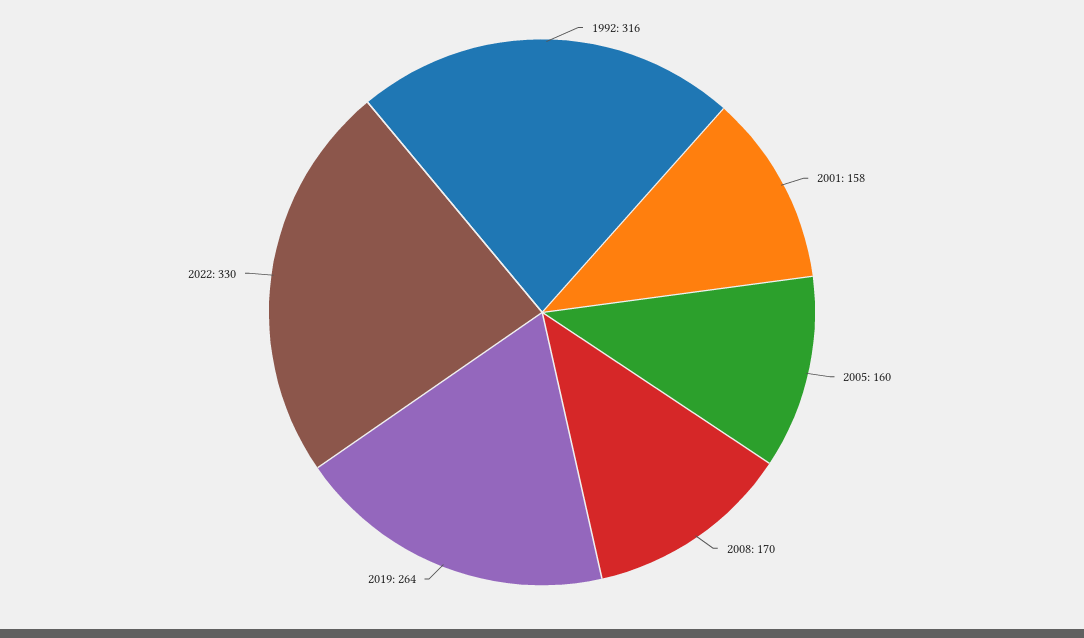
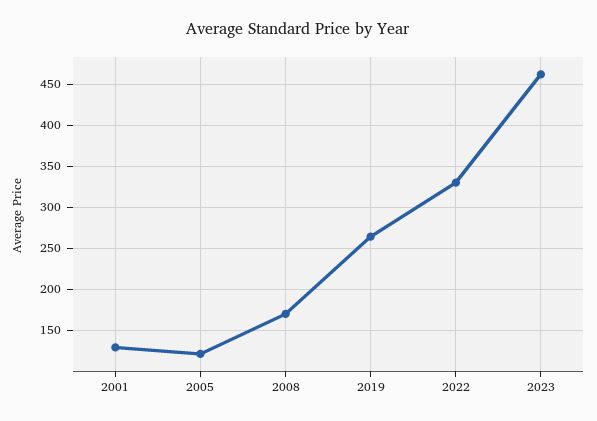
1992: 316 -> none
2001: 158 -> 130
2005: 160 -> 120
2023: none -> 460

